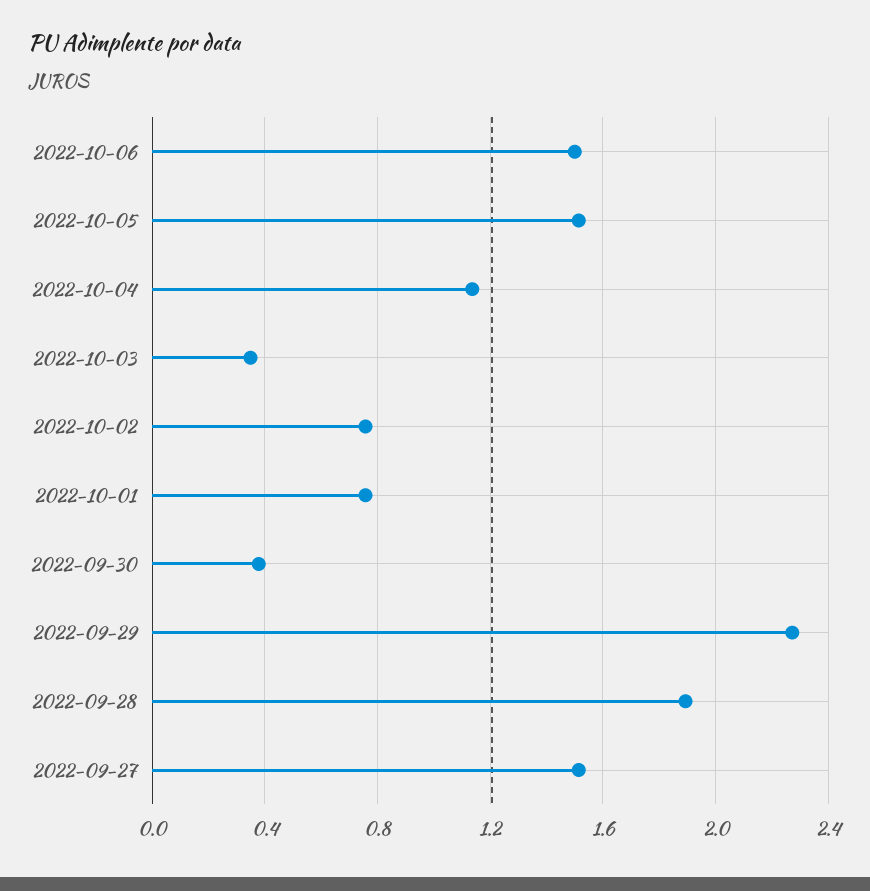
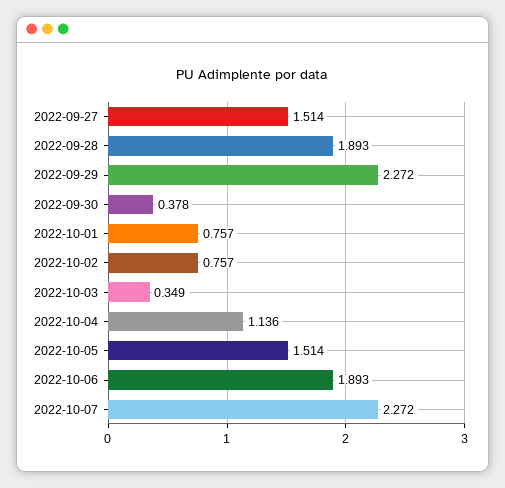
2022-10-06: 1.5 -> 1.893
2022-10-07: none -> 2.272

